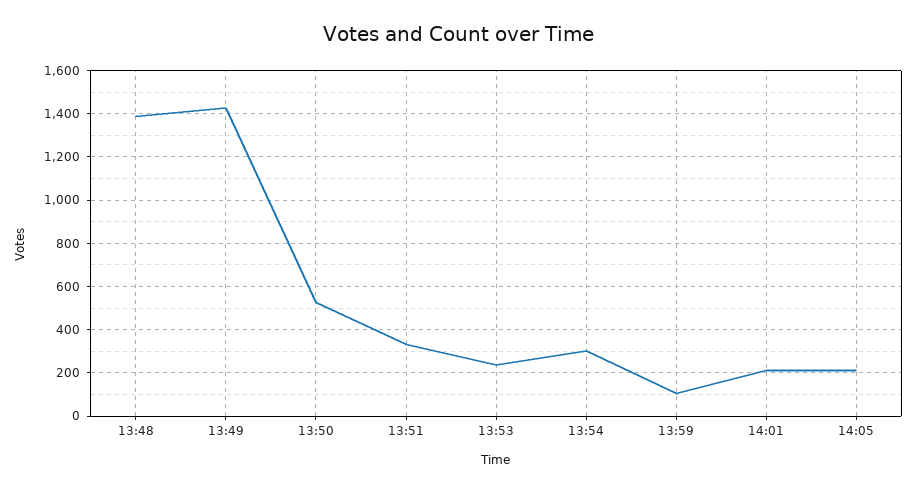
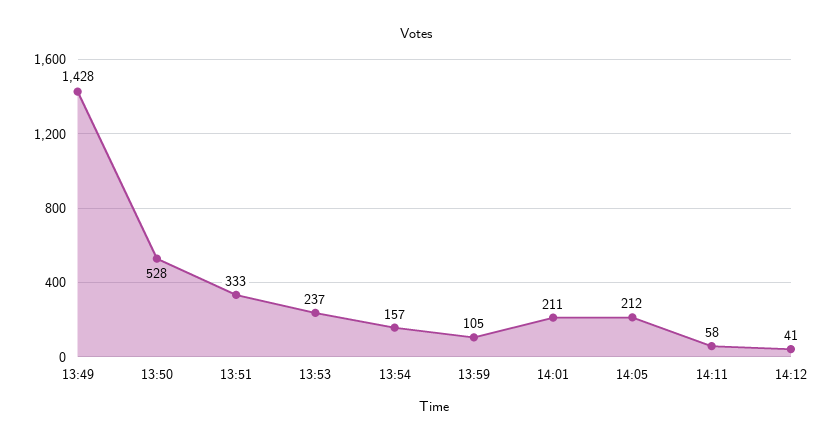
13:48: 1400 -> none
13:54: 300 -> 157
14:11: none -> 58
14:12: none -> 41

